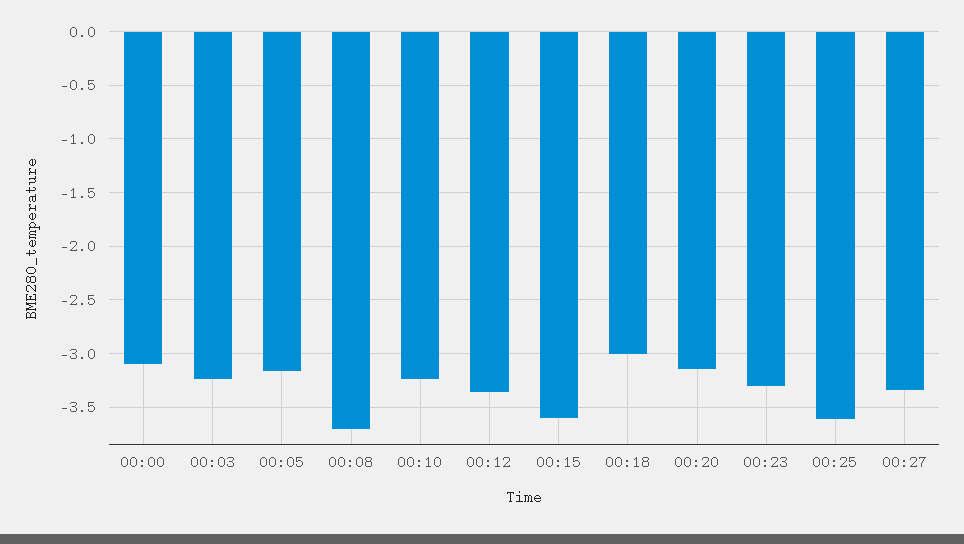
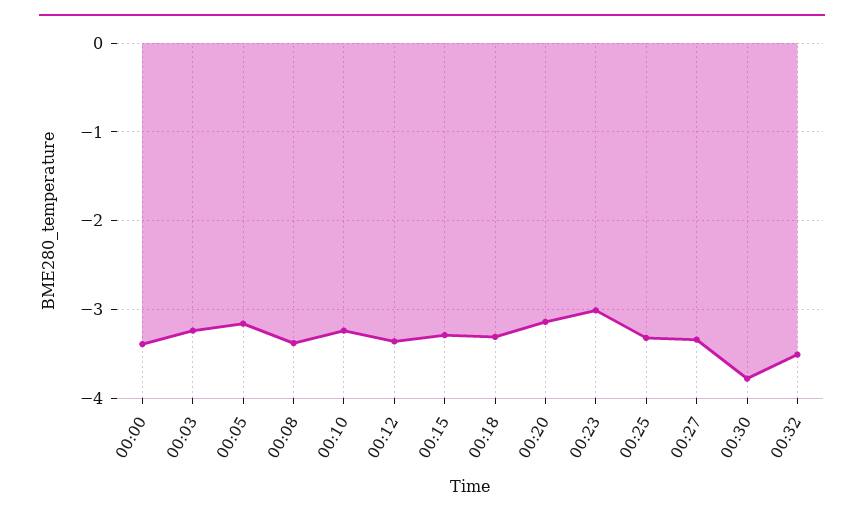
00:00: -3.1 -> -3.4
00:08: -3.7 -> -3.4
00:15: -3.6 -> -3.3
00:18: -3 -> -3.3
00:23: -3.3 -> -3
00:25: -3.6 -> -3.3
00:30: none -> -3.8
00:32: none -> -3.5

